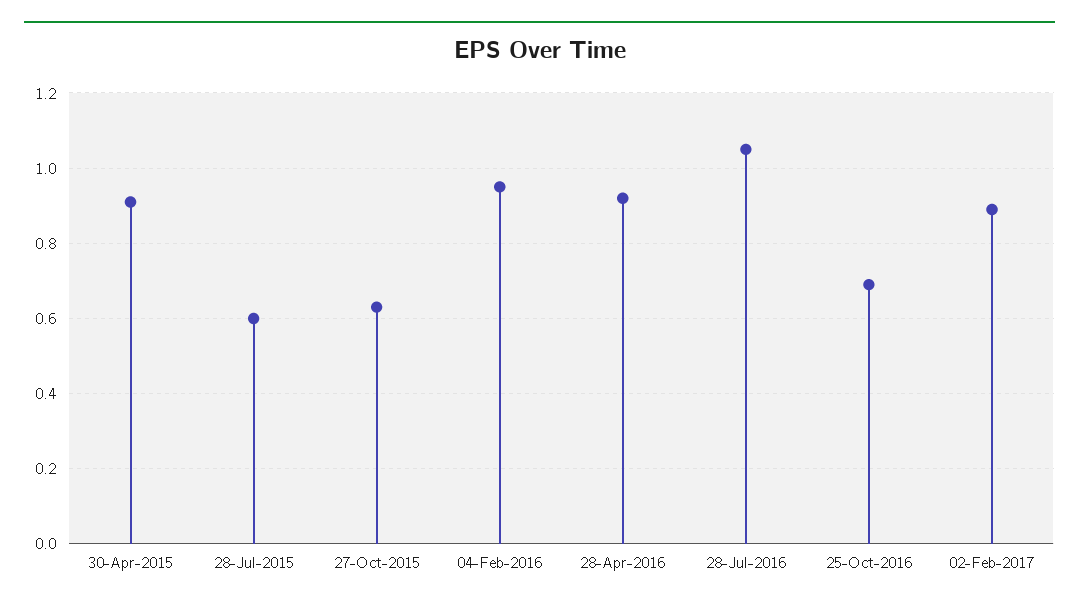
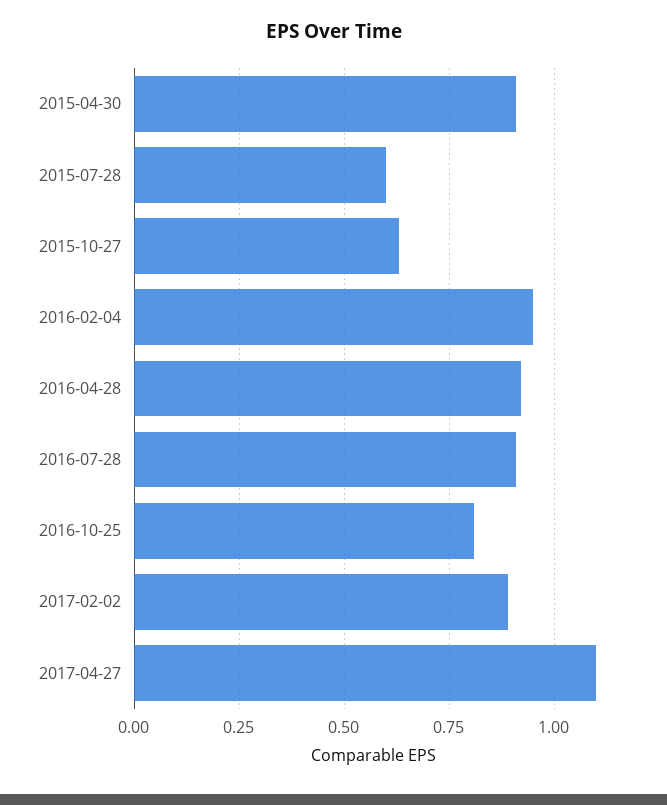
28-Jul-2016: 1.05 -> 0.9
25-Oct-2016: 0.7 -> 0.8
2017-04-27: none -> 1.1

